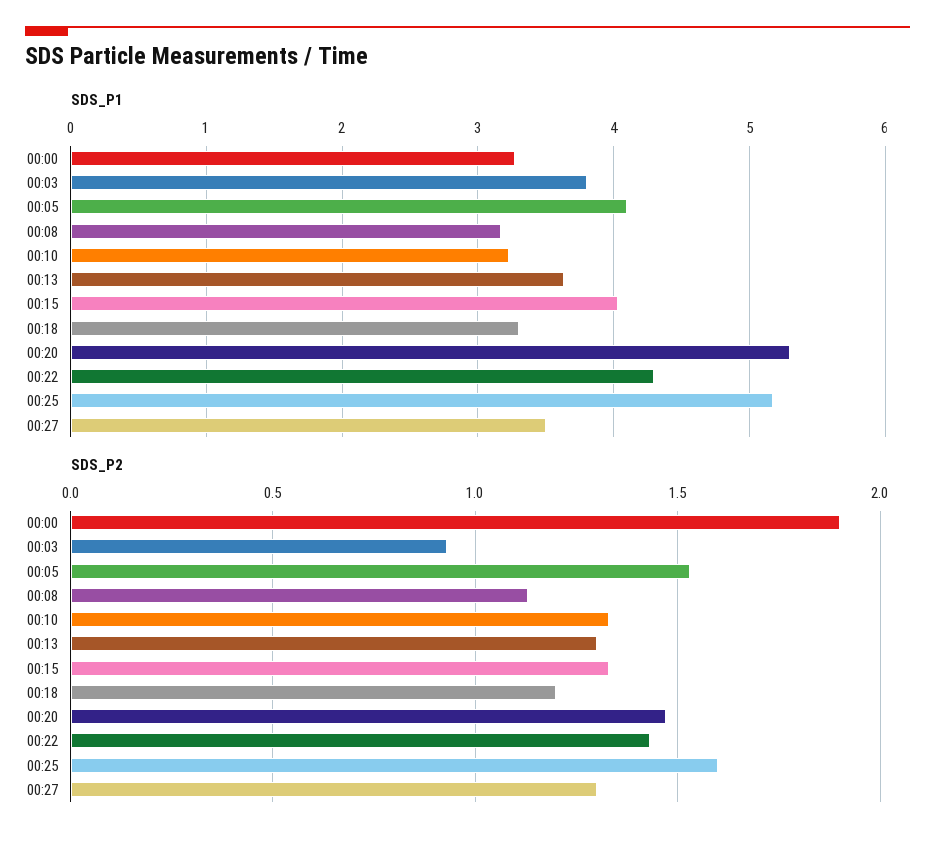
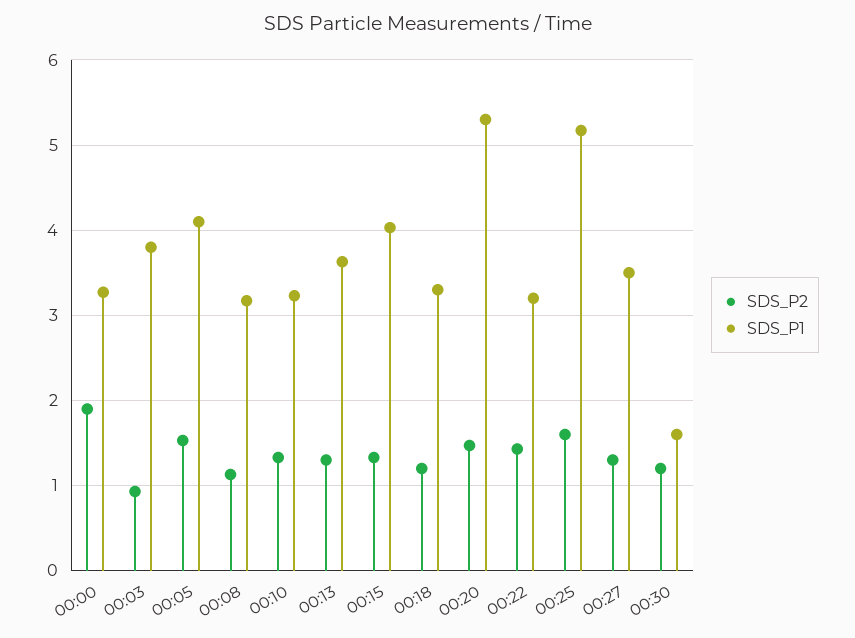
SDS_P1, 00:22: 4.3 -> 3.2
SDS_P2, 00:30: none -> 1.2
SDS_P1, 00:30: none -> 1.6

